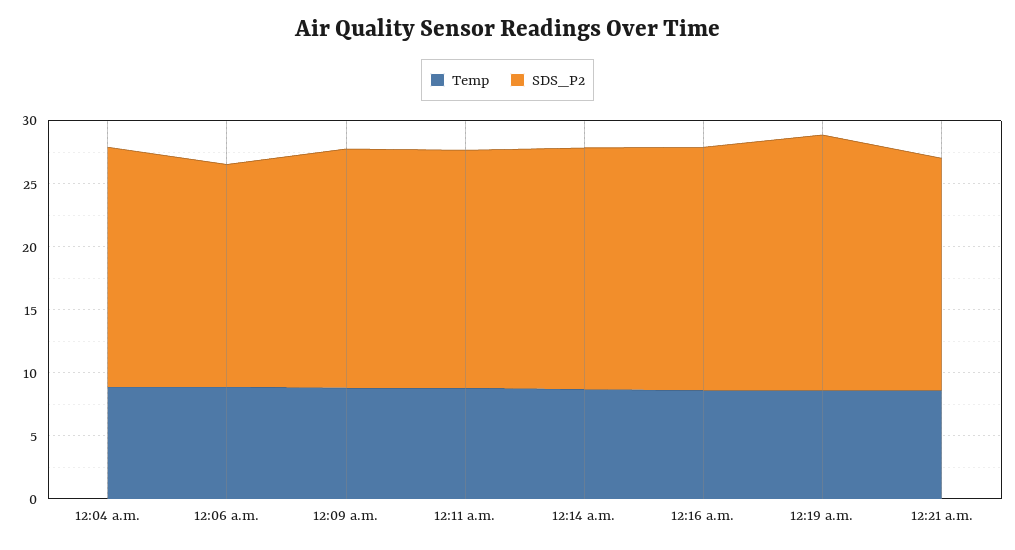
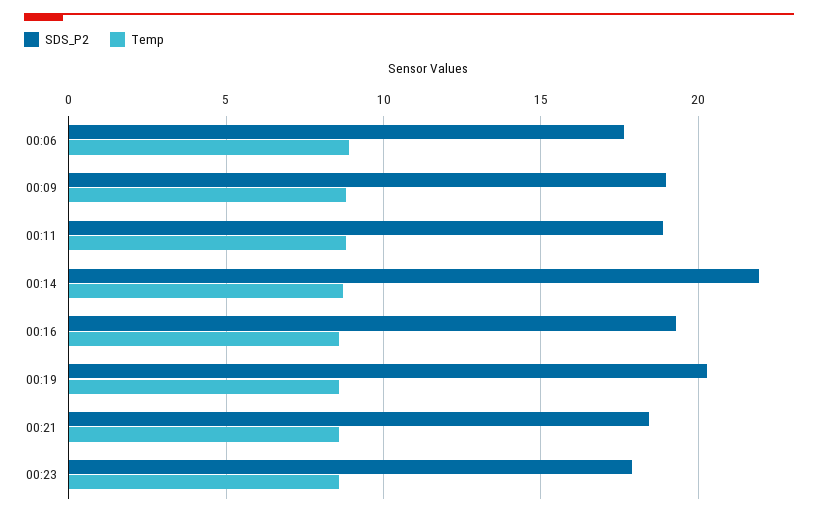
Temp, 12:04 a.m.: 9 -> none
SDS_P2, 12:04 a.m.: 19 -> none
SDS_P2, 12:14 a.m.: 19 -> 22
SDS_P2, 00:23: none -> 18
Temp, 00:23: none -> 8.5

